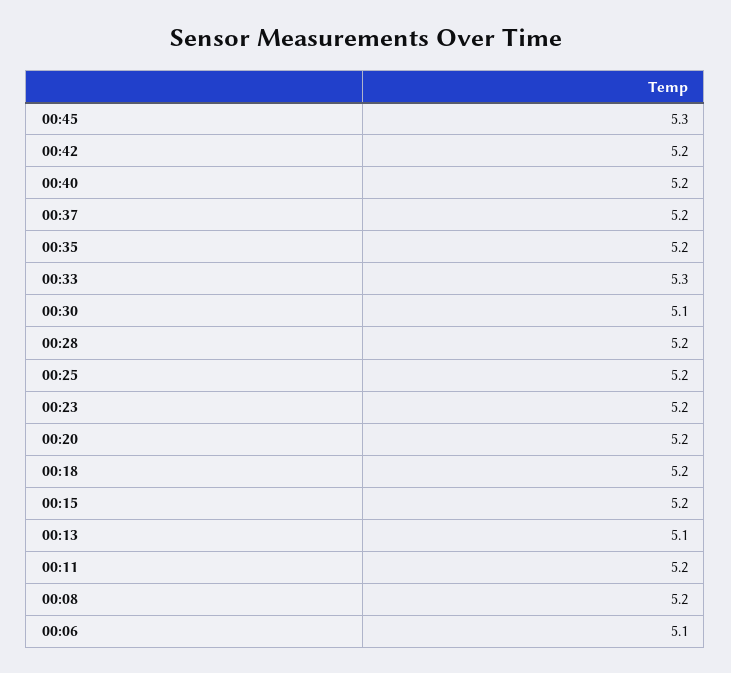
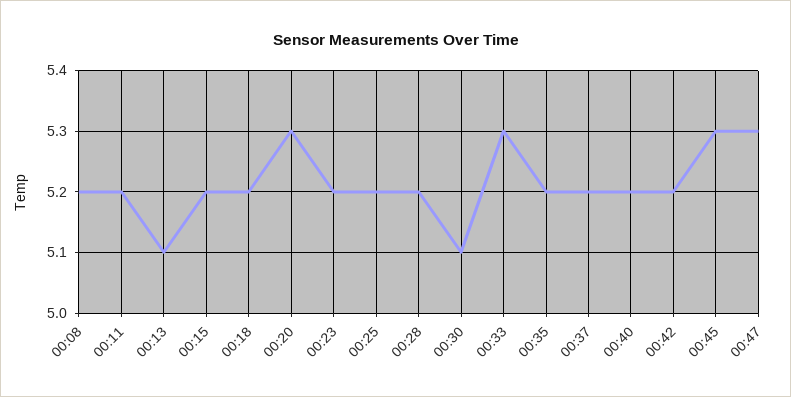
00:20: 5.2 -> 5.3
00:06: 5.1 -> none
00:47: none -> 5.3

